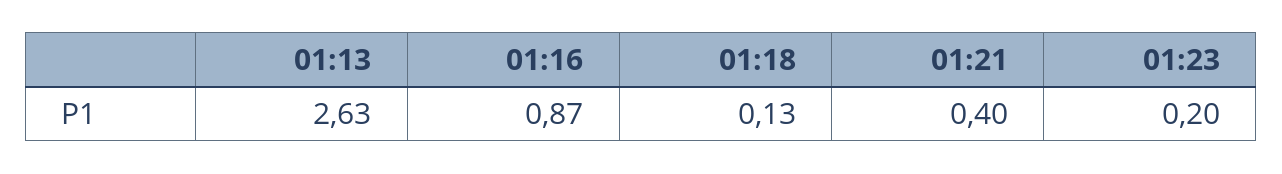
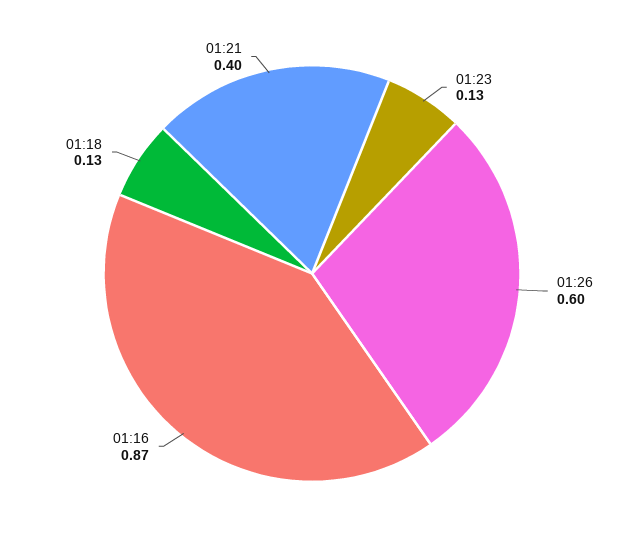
01:13: 2.63 -> none
01:23: 0.2 -> 0.13
01:26: none -> 0.6

